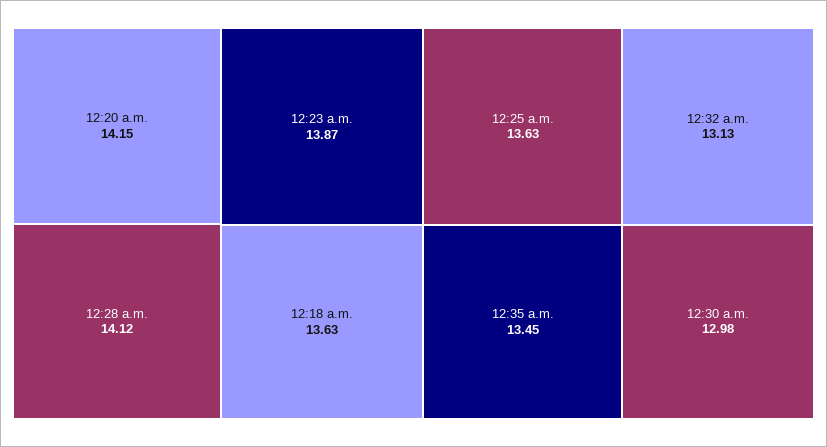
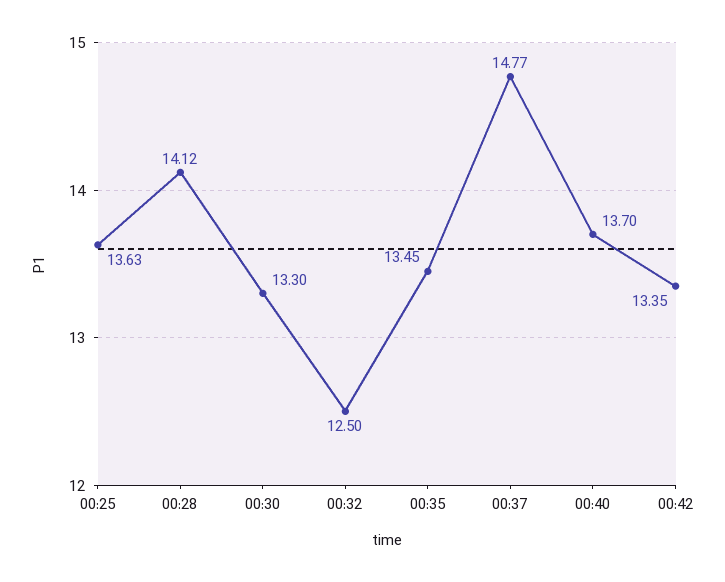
12:20 a.m.: 14.15 -> none
12:23 a.m.: 13.87 -> none
12:18 a.m.: 13.63 -> none
12:32 a.m.: 13.13 -> 12.5
12:30 a.m.: 12.98 -> 13.3
00:37: none -> 14.77
00:40: none -> 13.7
00:42: none -> 13.35

